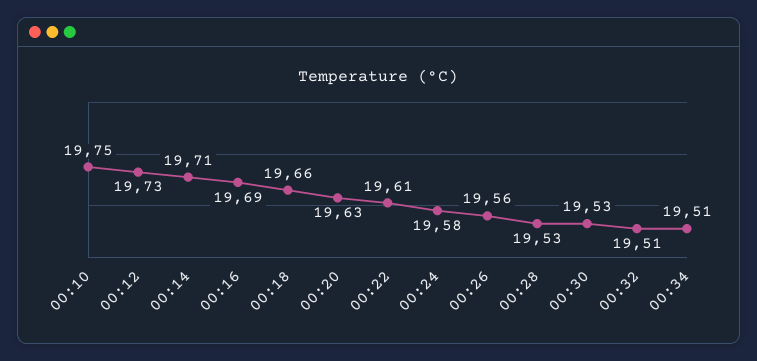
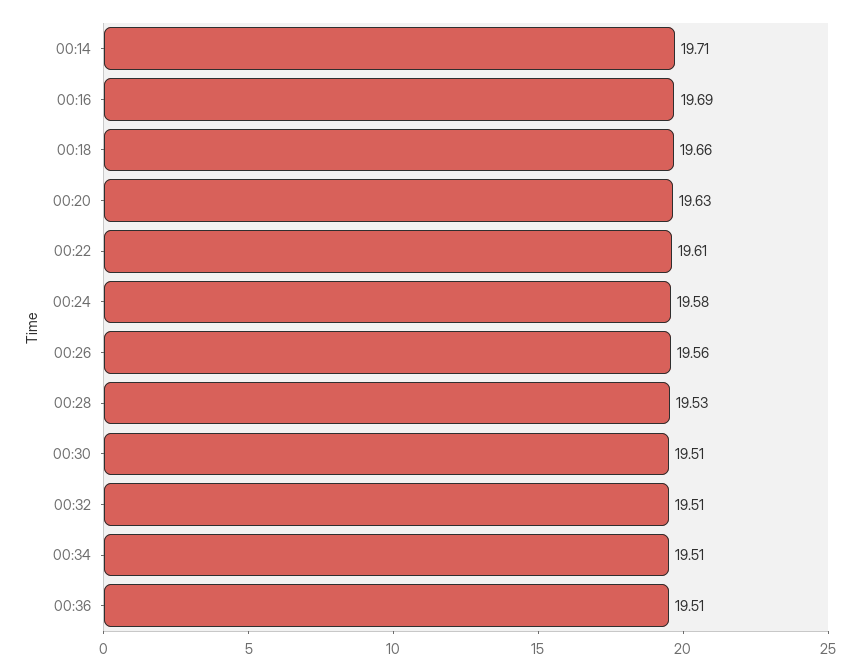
00:10: 19.75 -> none
00:12: 19.73 -> none
00:30: 19.53 -> 19.51
00:36: none -> 19.51

